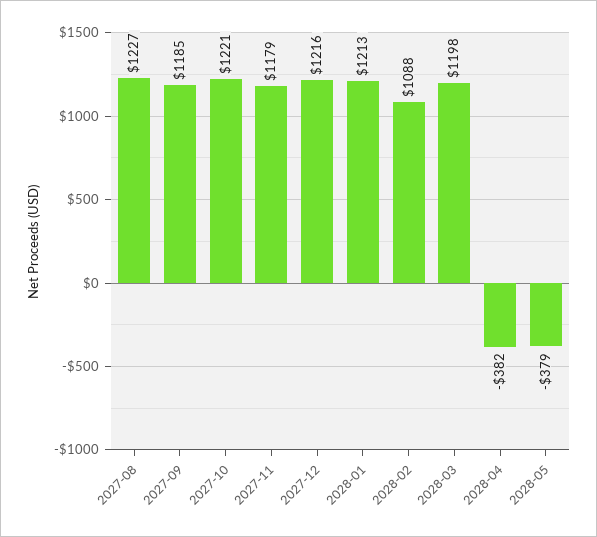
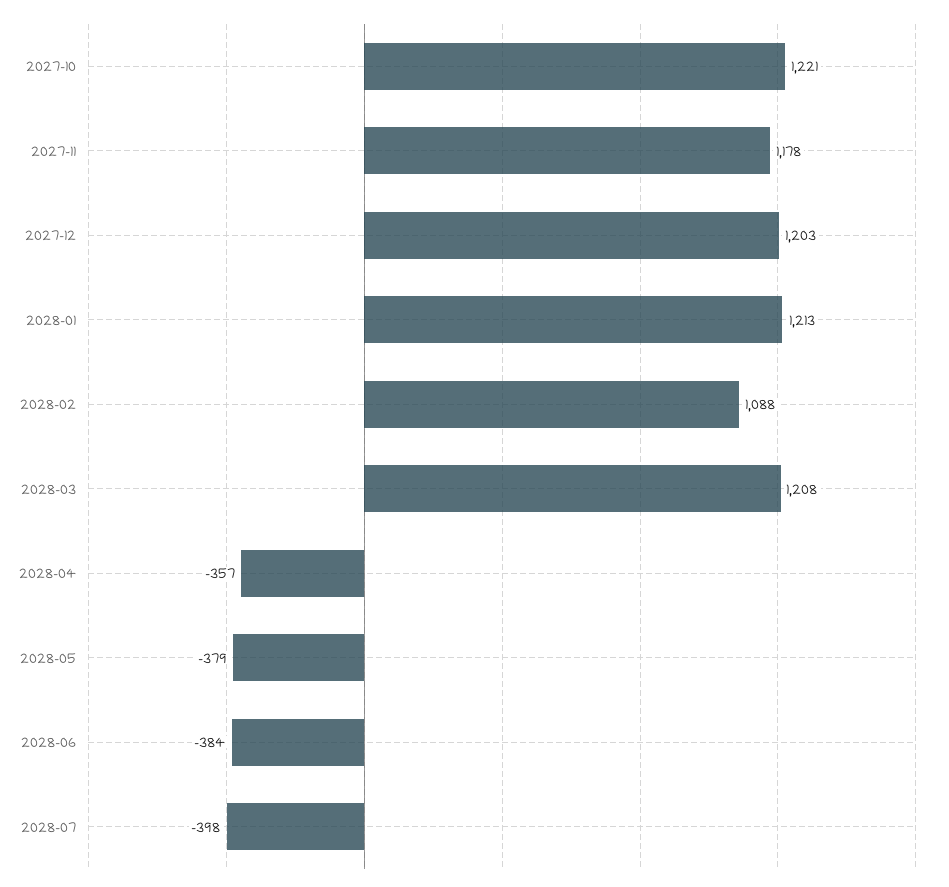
2027-08: 1227 -> none
2027-09: 1185 -> none
2027-11: 1179 -> 1178
2027-12: 1216 -> 1203
2028-03: 1198 -> 1208
2028-04: -382 -> -357
2028-06: none -> -384
2028-07: none -> -398

